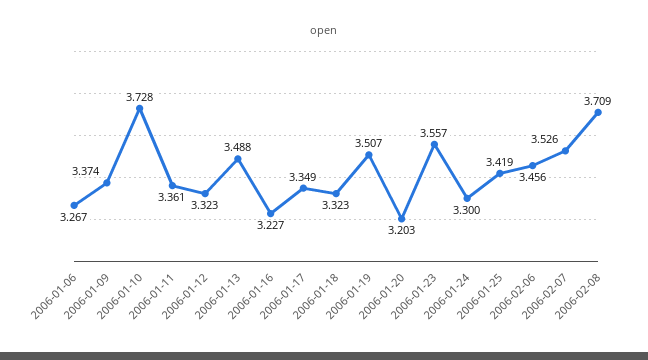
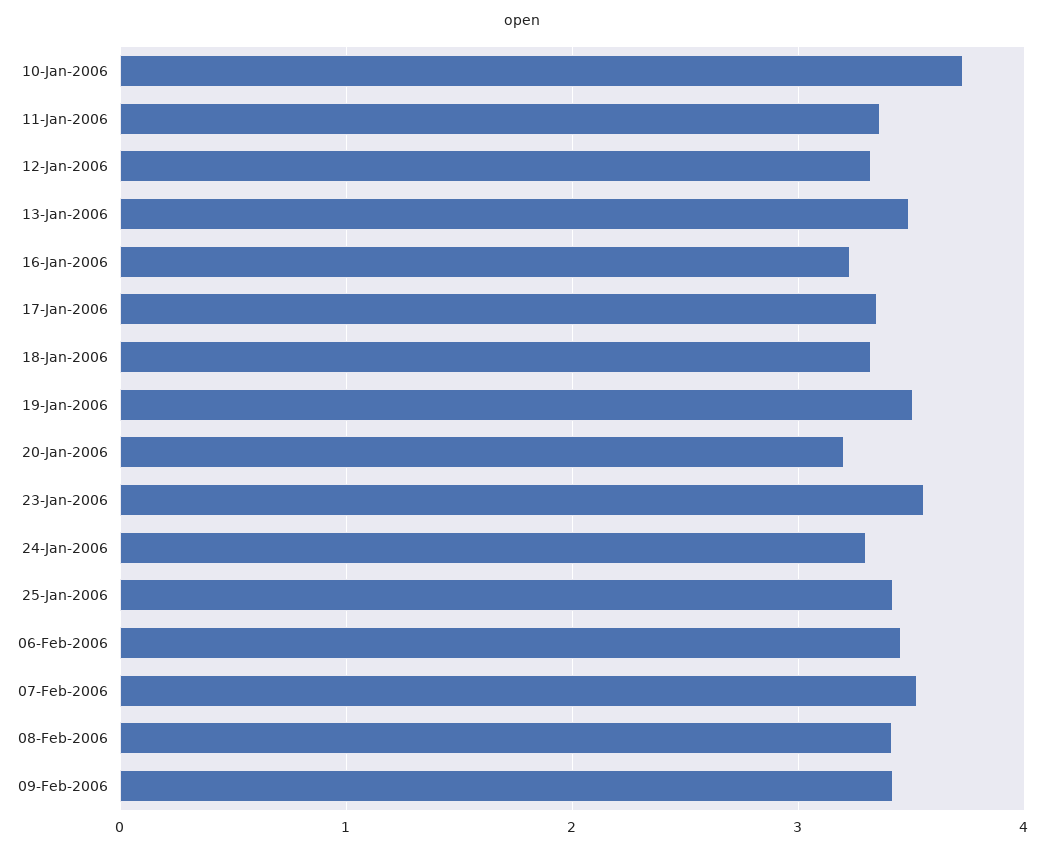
2006-01-06: 3.267 -> none
2006-01-09: 3.374 -> none
2006-02-08: 3.709 -> 3.4
09-Feb-2006: none -> 3.4

